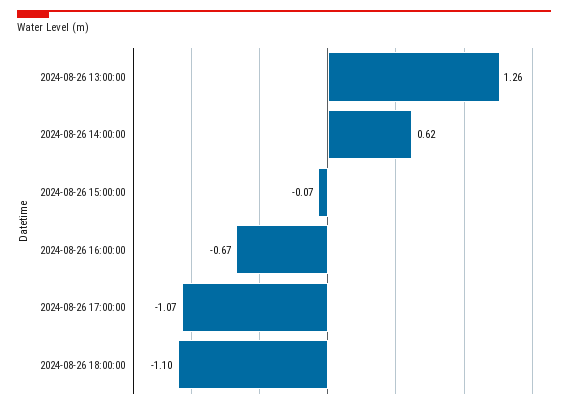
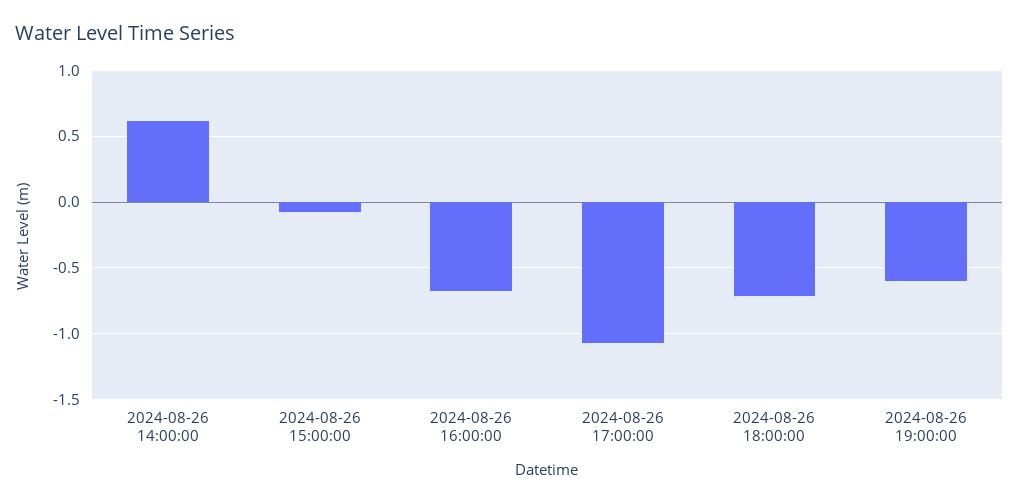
2024-08-26 13:00:00: 1.26 -> none
2024-08-26 18:00:00: -1.1 -> -0.7
2024-08-26 19:00:00: none -> -0.6

